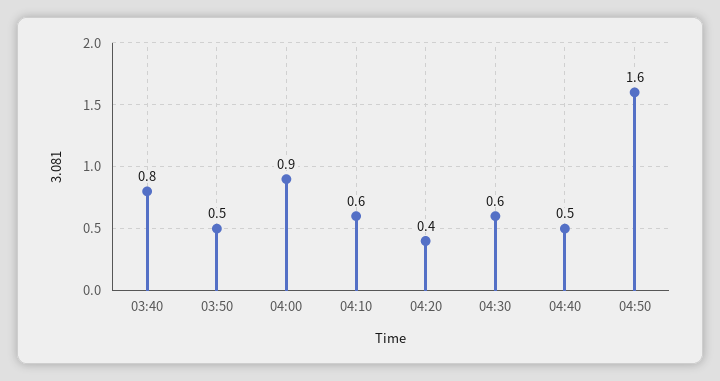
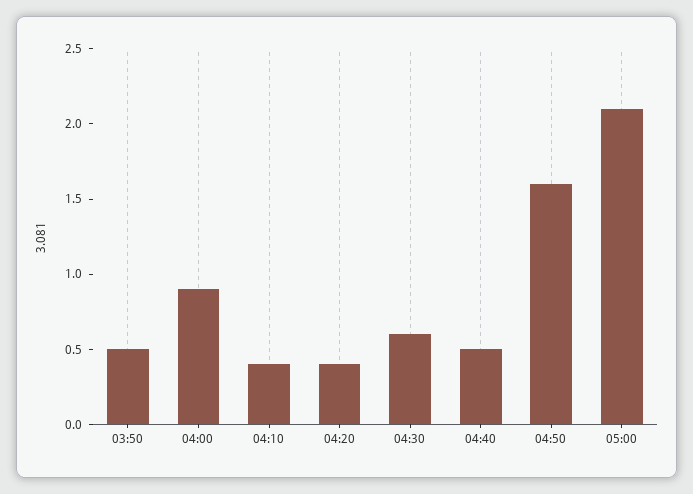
03:40: 0.8 -> none
04:10: 0.6 -> 0.4
05:00: none -> 2.1

